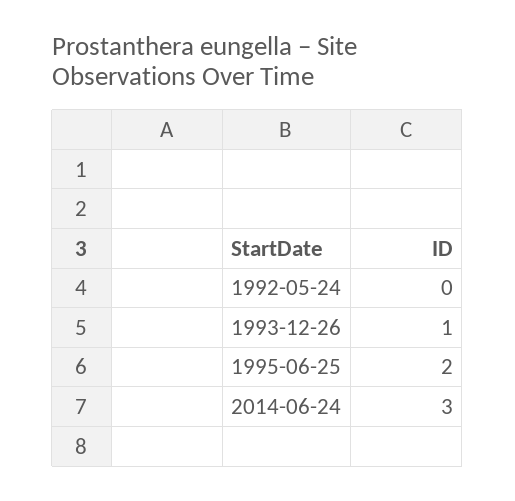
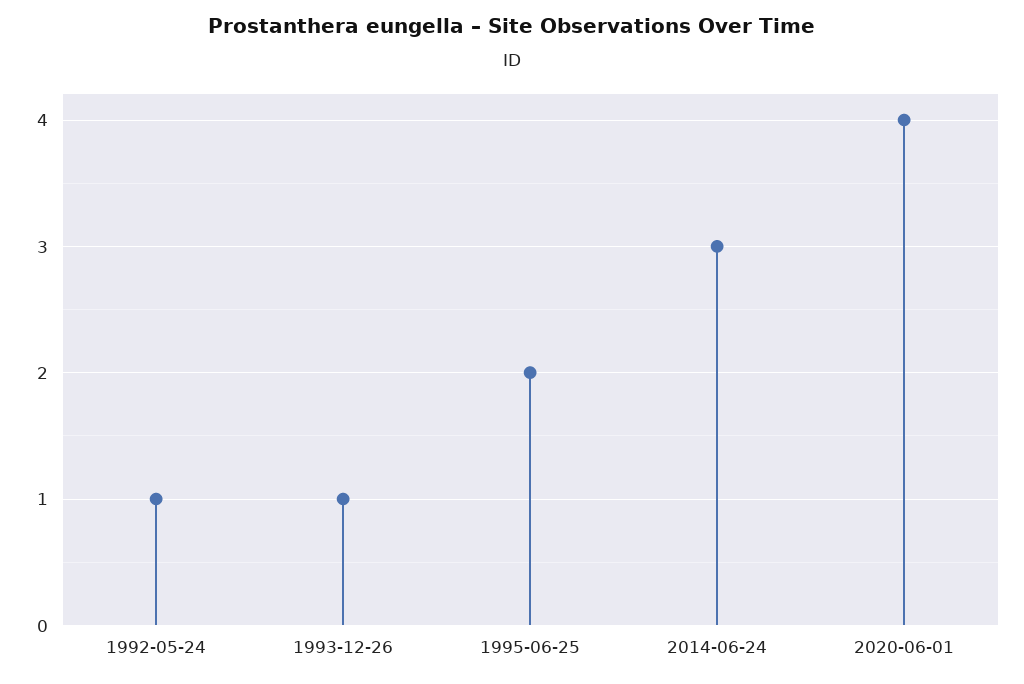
1992-05-24: 0 -> 1
2020-06-01: none -> 4

